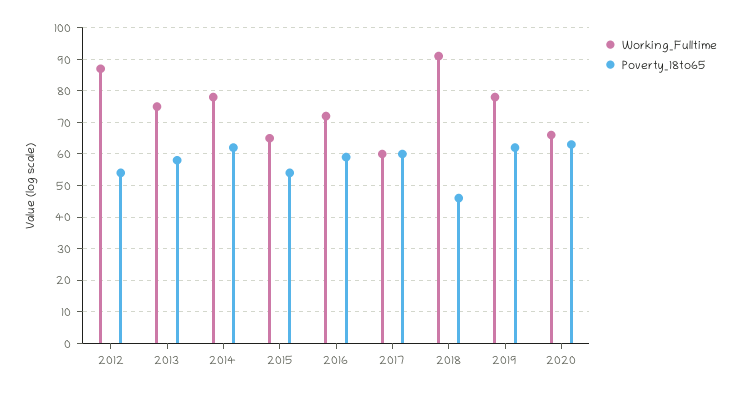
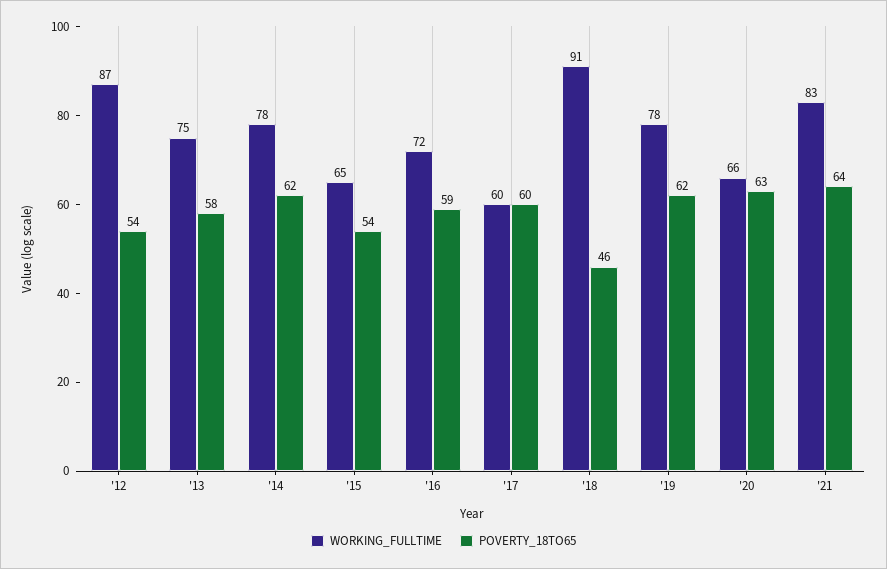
Working_Fulltime, '21: none -> 83
Poverty_18to65, '21: none -> 64

